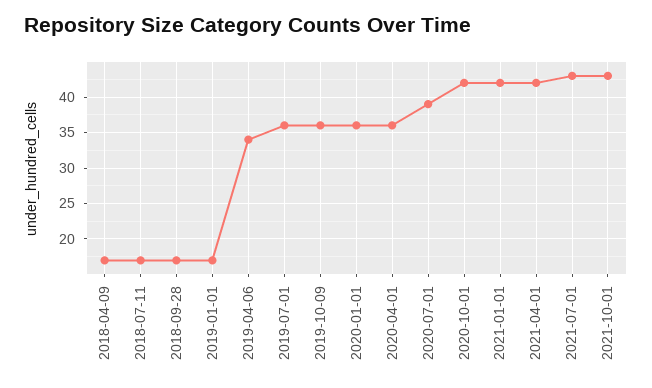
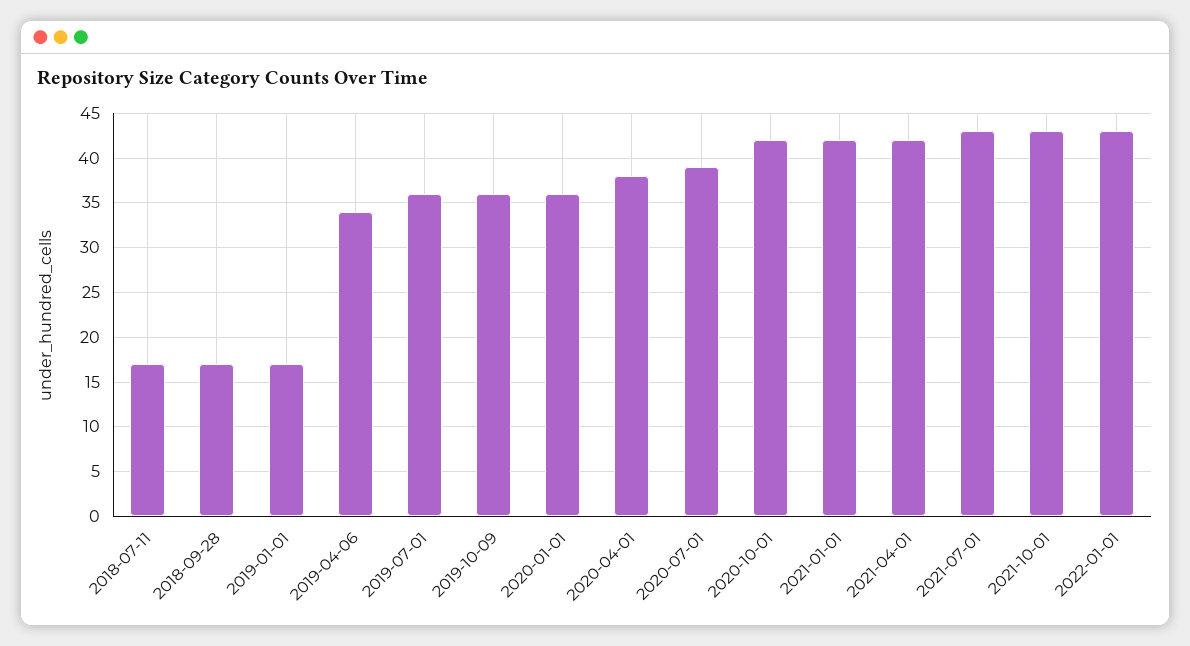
2018-04-09: 17 -> none
2020-04-01: 36 -> 38
2022-01-01: none -> 43

